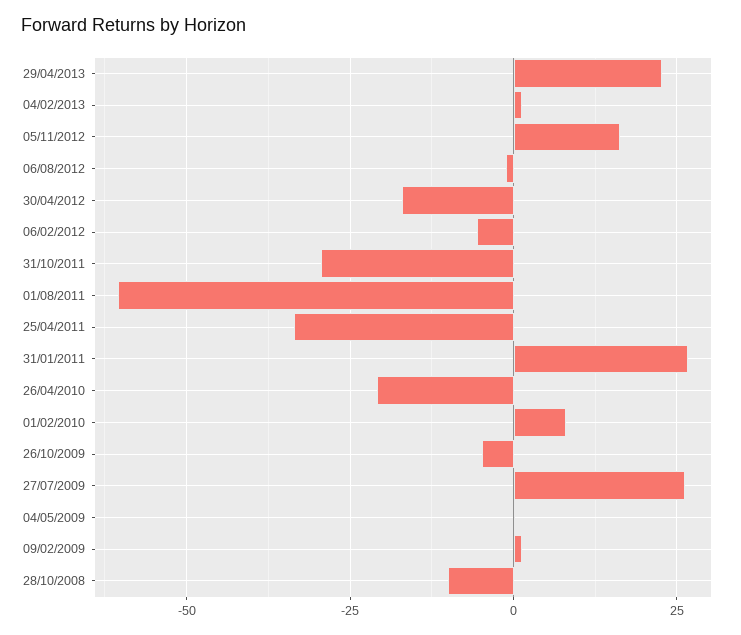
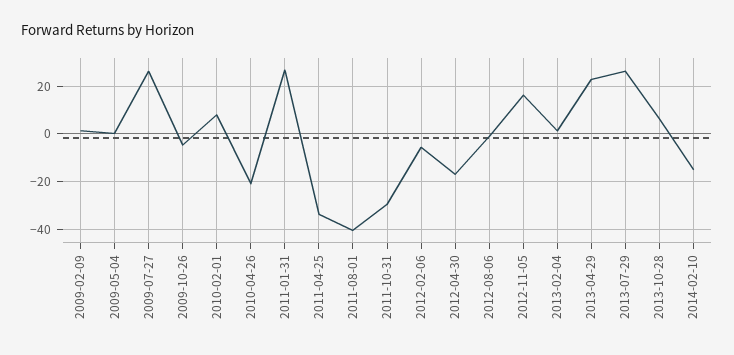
01/08/2011: -60 -> -40
28/10/2008: -10 -> none
2013-07-29: none -> 25
2013-10-28: none -> 5
2014-02-10: none -> -15

